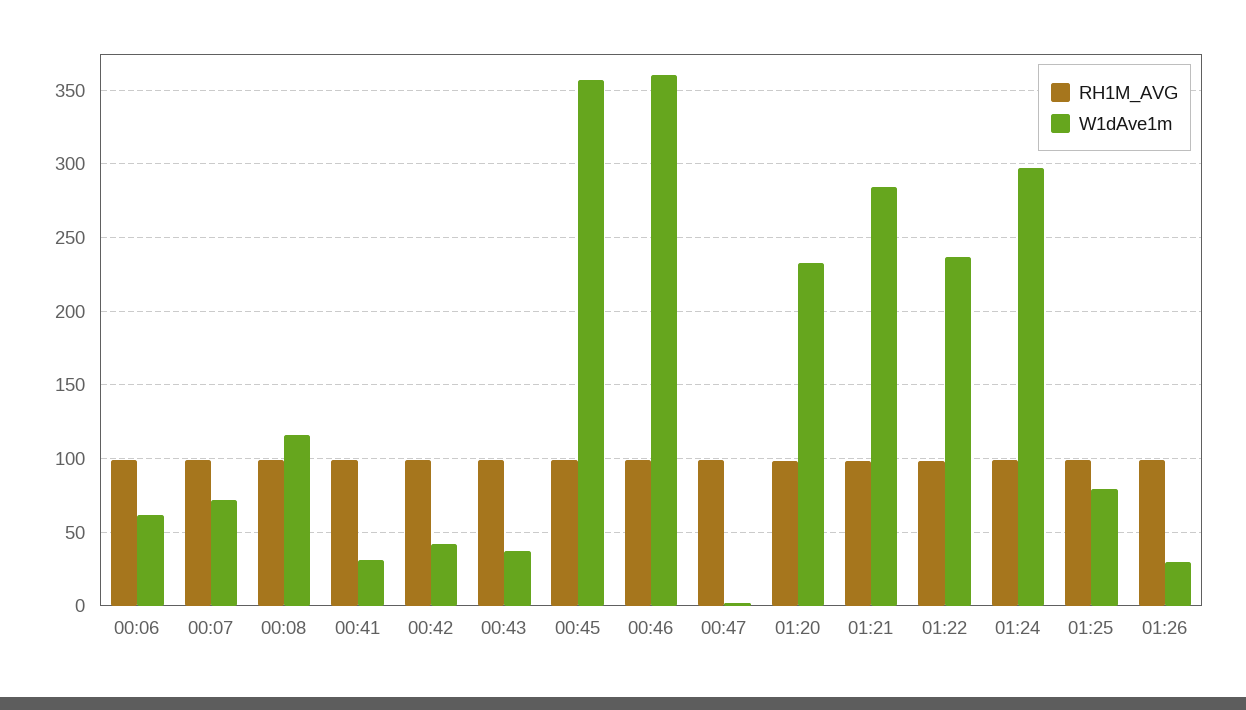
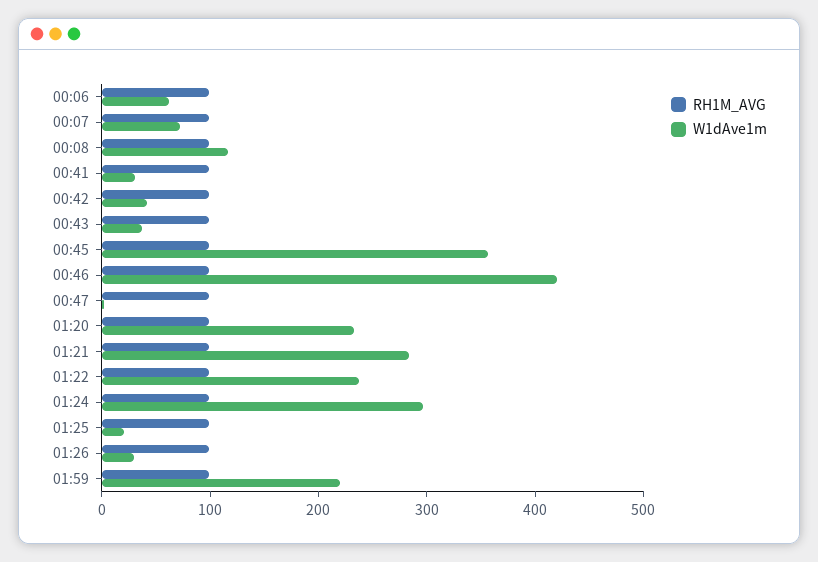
W1dAve1m, 00:46: 360 -> 420
W1dAve1m, 01:25: 80 -> 20
RH1M_AVG, 01:59: none -> 100
W1dAve1m, 01:59: none -> 220

